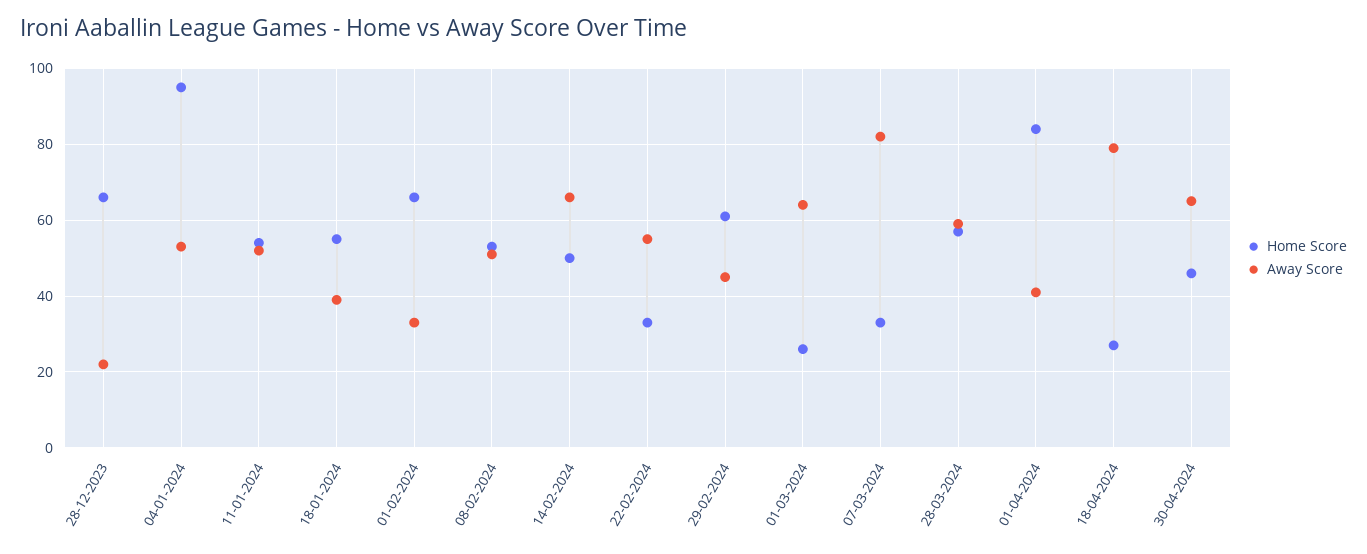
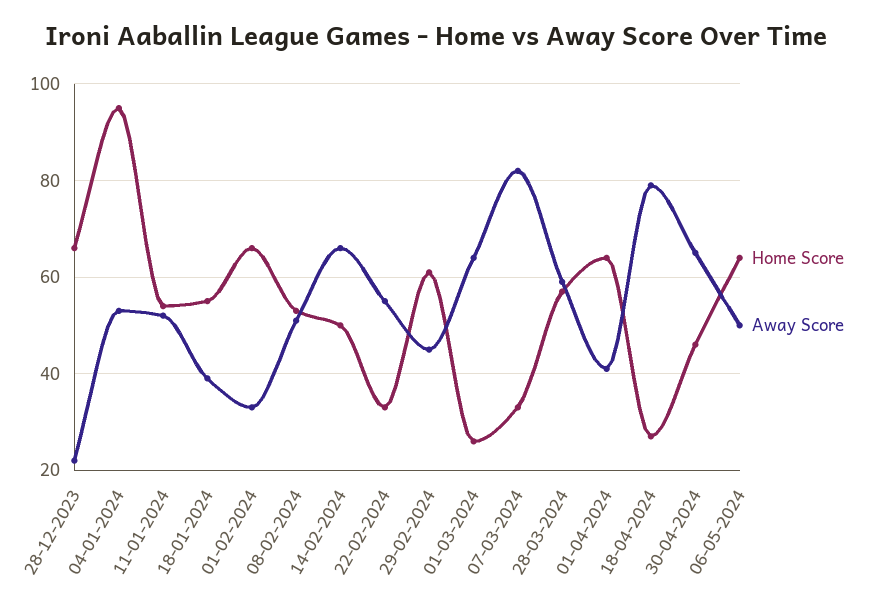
Home Score, 01-04-2024: 85 -> 65
Home Score, 06-05-2024: none -> 65
Away Score, 06-05-2024: none -> 50

